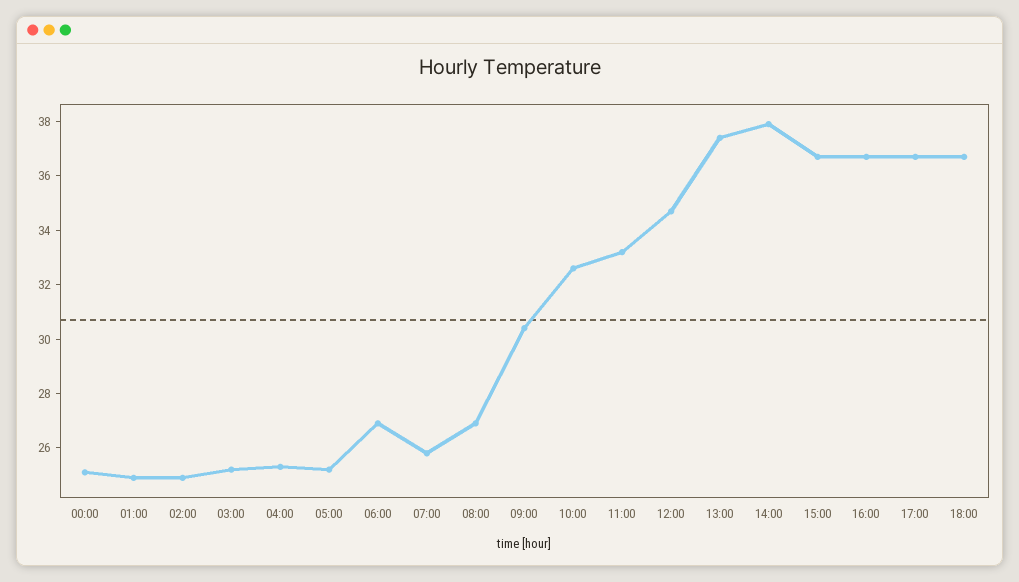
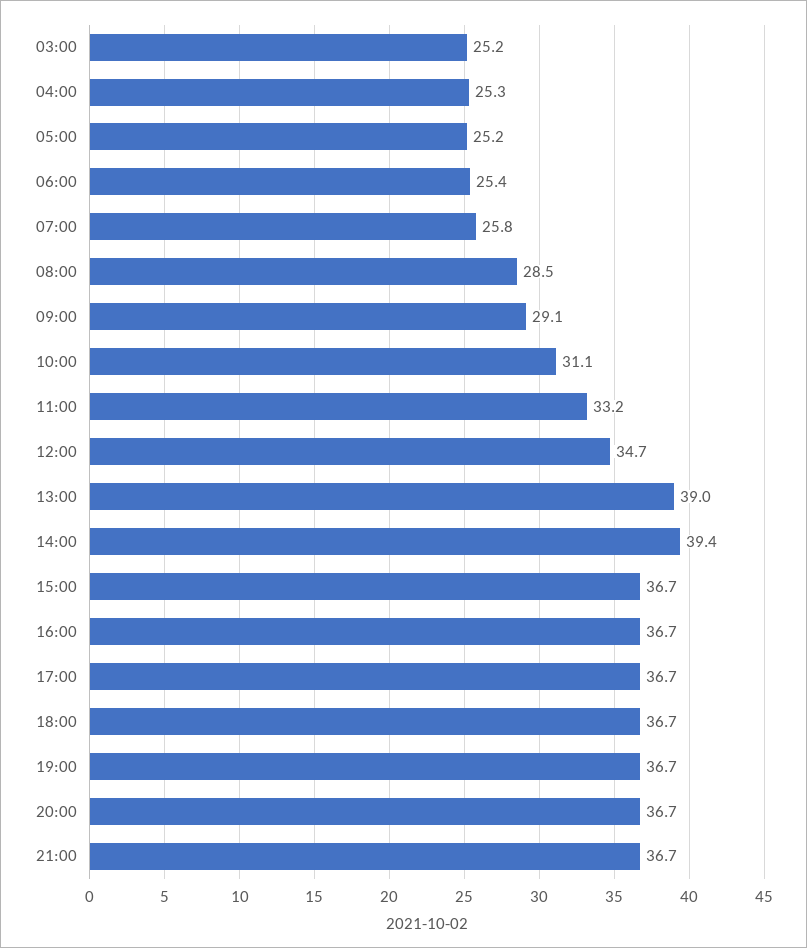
00:00: 25 -> none
01:00: 25 -> none
02:00: 25 -> none
06:00: 27 -> 25.4
08:00: 27 -> 28.5
09:00: 30.5 -> 29.1
10:00: 32.5 -> 31.1
13:00: 37.5 -> 39
14:00: 38 -> 39.4
19:00: none -> 36.7
20:00: none -> 36.7
21:00: none -> 36.7

